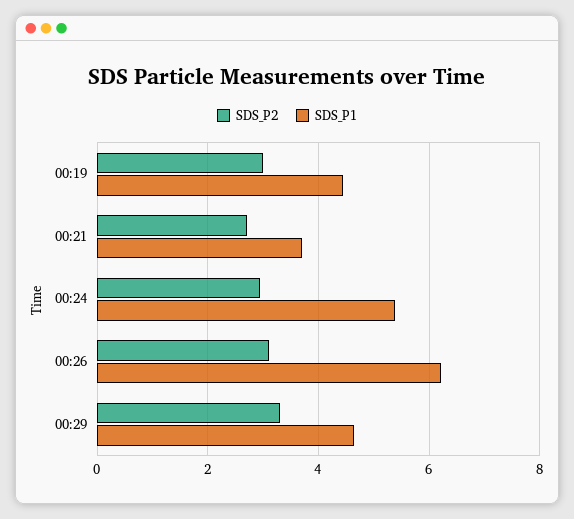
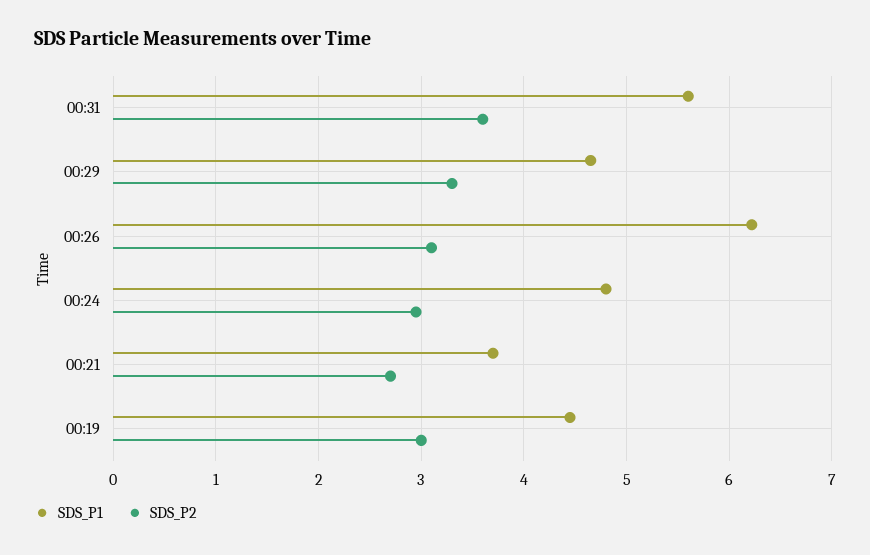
SDS_P1, 00:24: 5.4 -> 4.8
SDS_P1, 00:31: none -> 5.6
SDS_P2, 00:31: none -> 3.6

